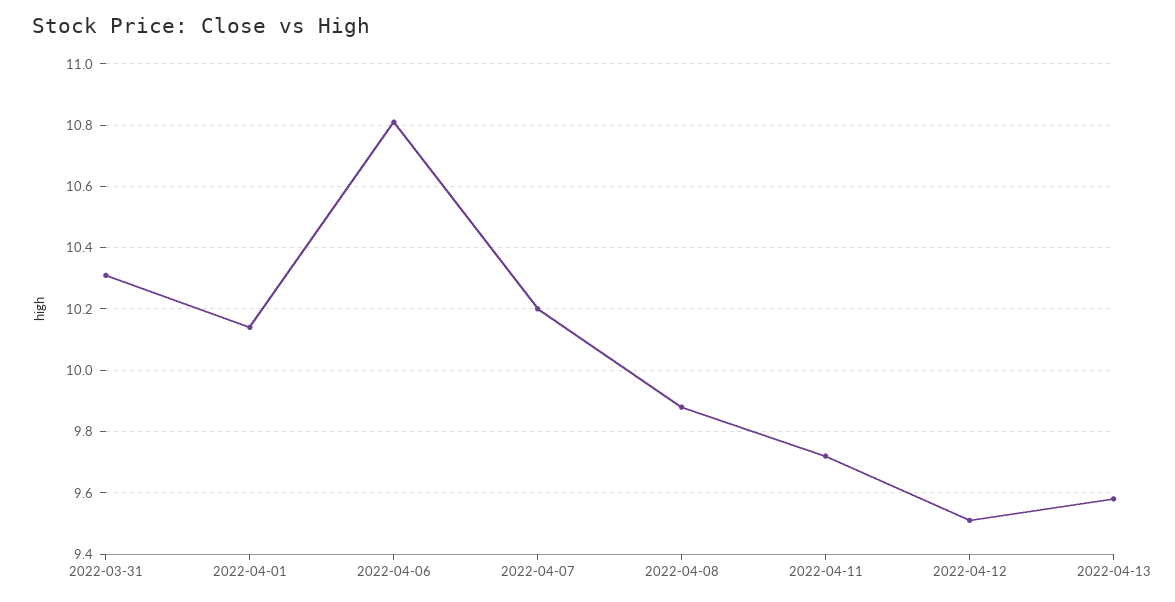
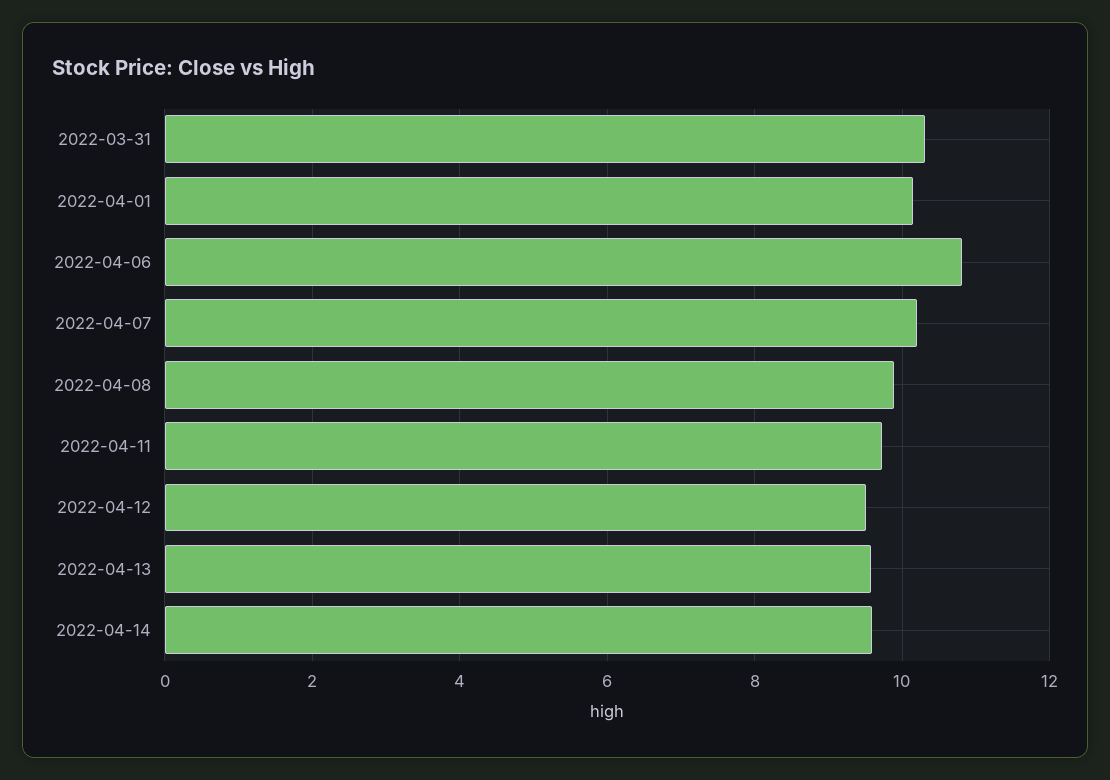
2022-04-14: none -> 9.6

